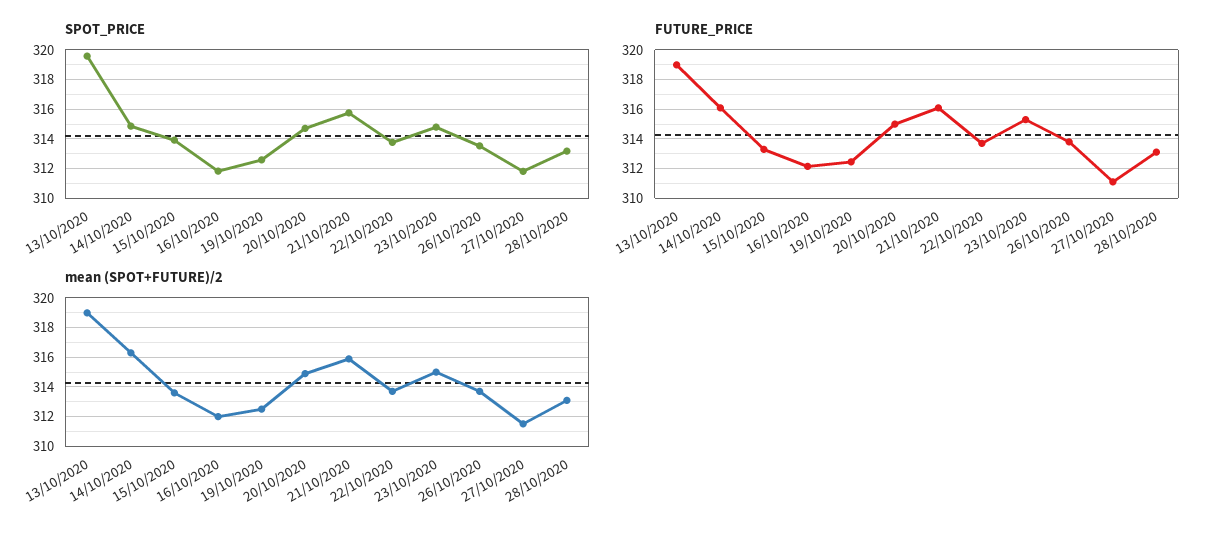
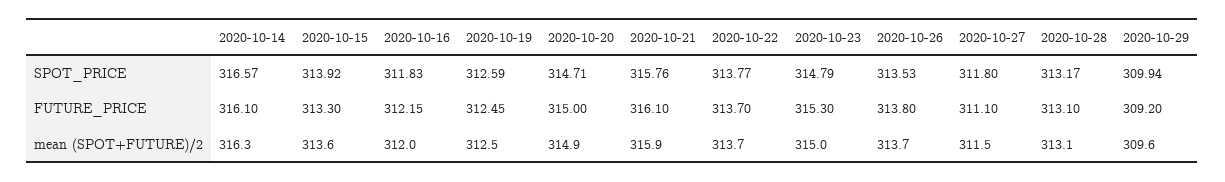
SPOT_PRICE, 13/10/2020: 319.5 -> none
SPOT_PRICE, 14/10/2020: 315 -> 316.57
FUTURE_PRICE, 13/10/2020: 319 -> none
mean (SPOT+FUTURE)/2, 13/10/2020: 319 -> none
SPOT_PRICE, 2020-10-29: none -> 309.94
FUTURE_PRICE, 2020-10-29: none -> 309.2
mean (SPOT+FUTURE)/2, 2020-10-29: none -> 309.6

